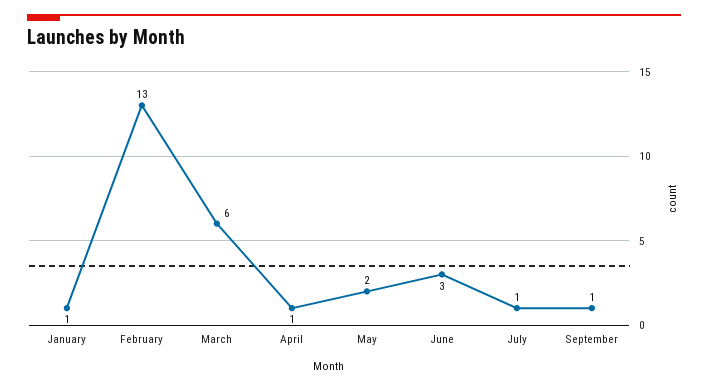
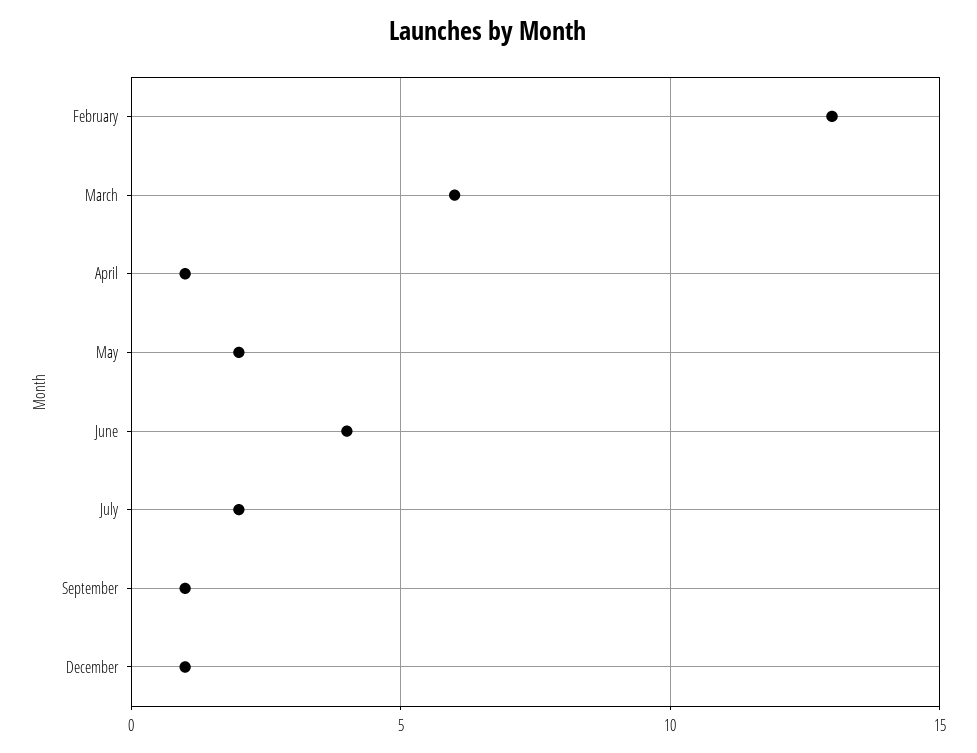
January: 1 -> none
June: 3 -> 4
July: 1 -> 2
December: none -> 1

